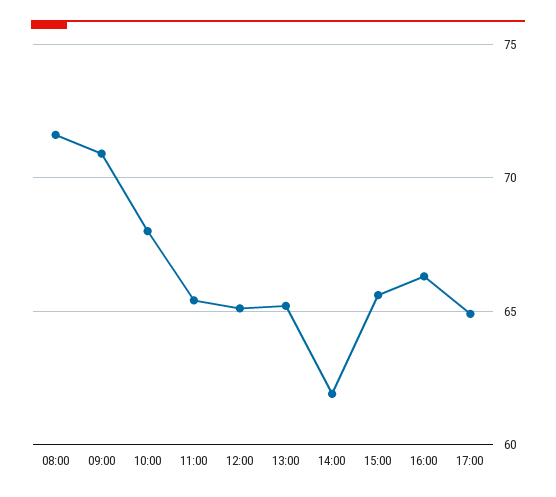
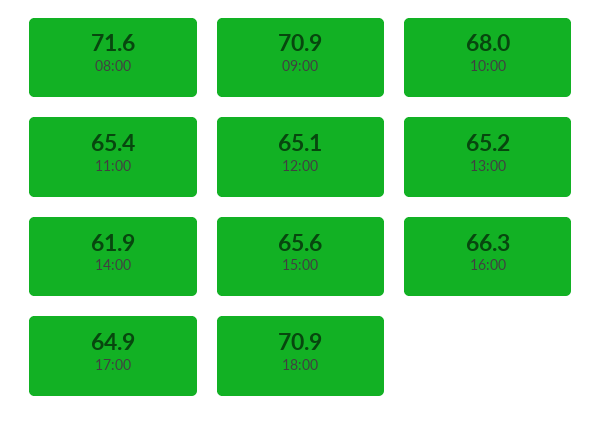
18:00: none -> 70.9

